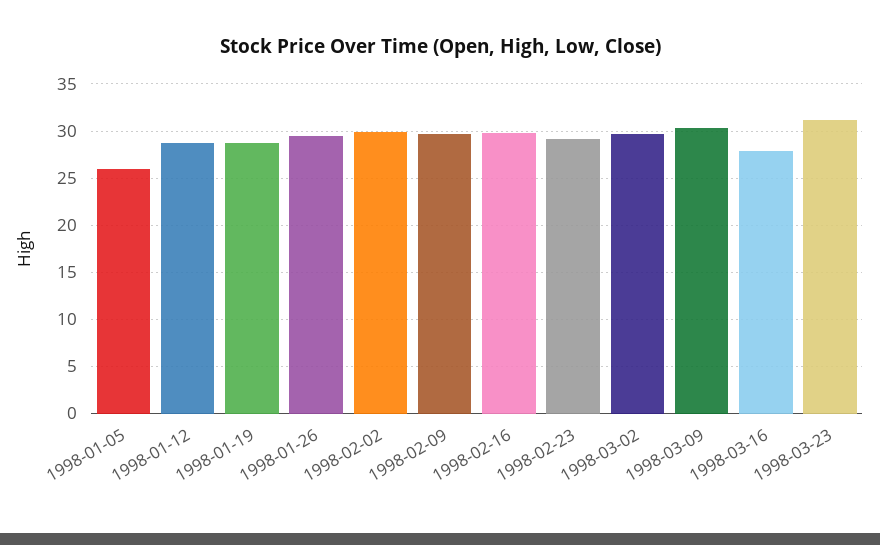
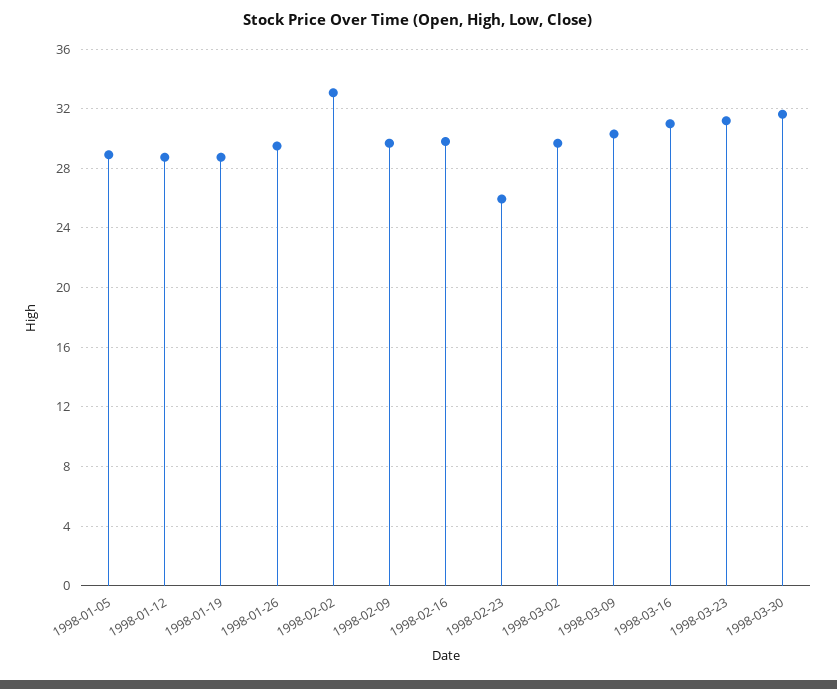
1998-01-05: 26 -> 29
1998-02-02: 30 -> 33
1998-02-23: 29 -> 26
1998-03-16: 28 -> 31
1998-03-30: none -> 31.5

